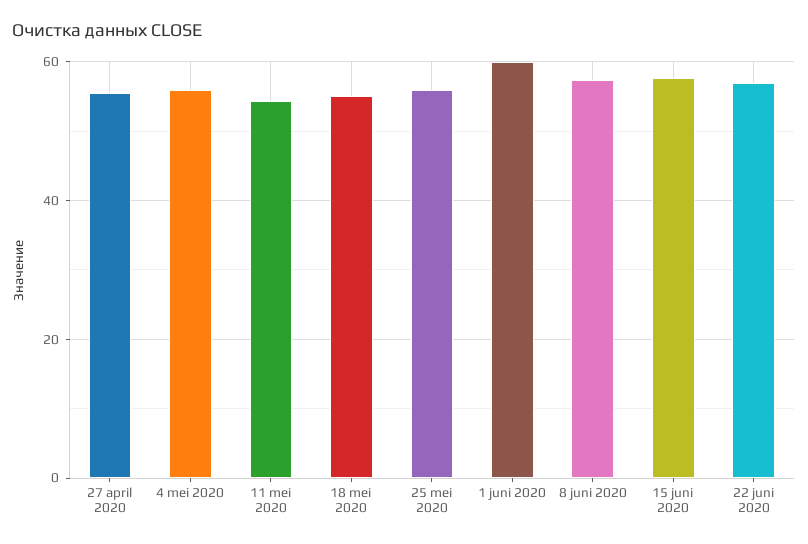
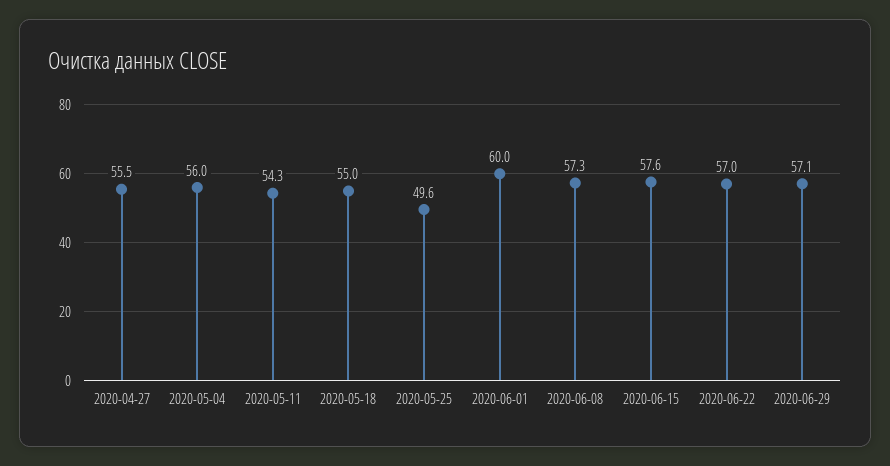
25 mei 2020: 56 -> 49.6
2020-06-29: none -> 57.1

